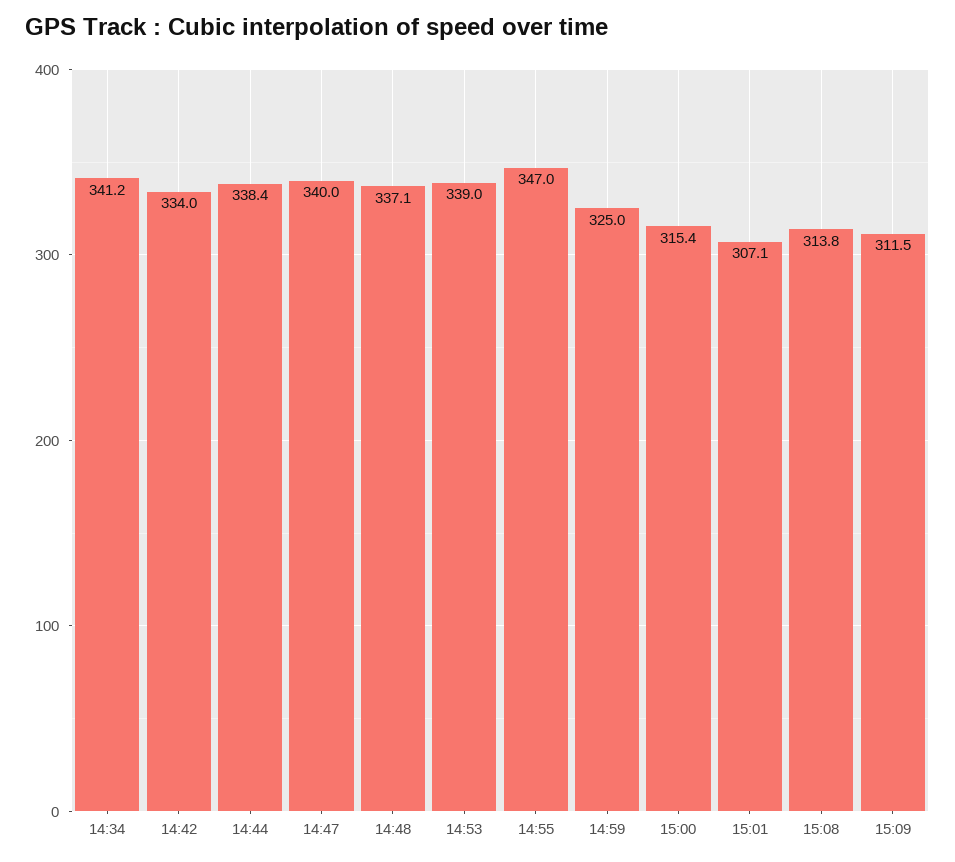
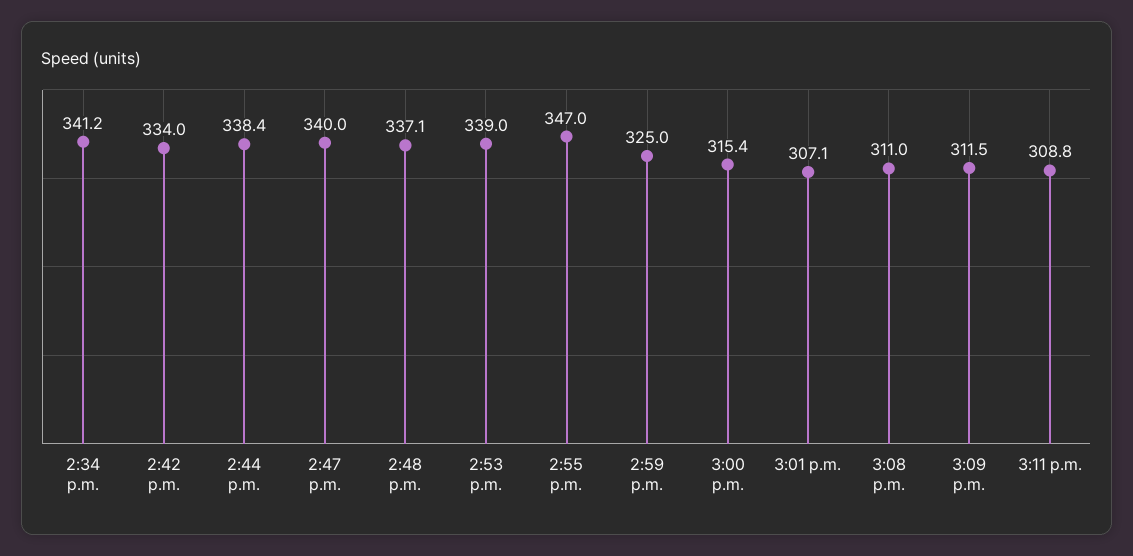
15:08: 313.8 -> 311
3:11 p.m.: none -> 308.8

